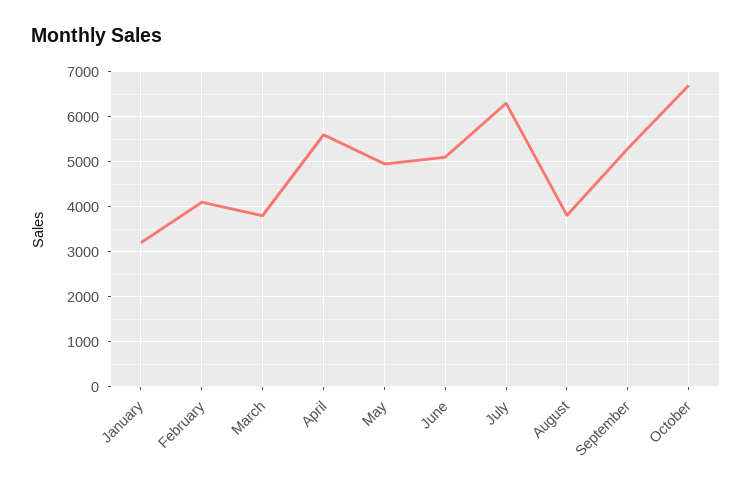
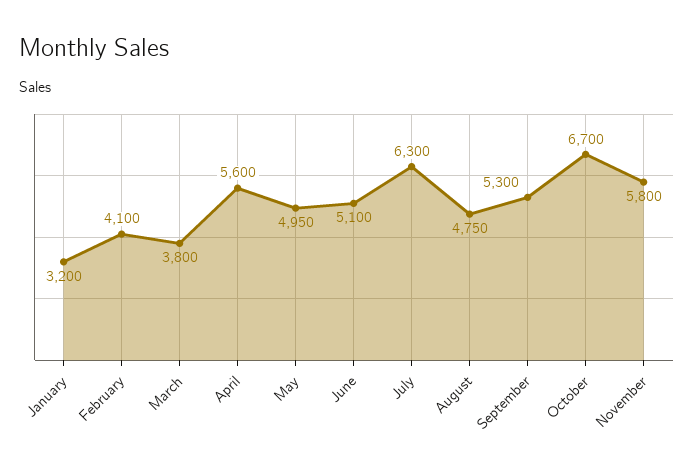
August: 3800 -> 4750
November: none -> 5800

